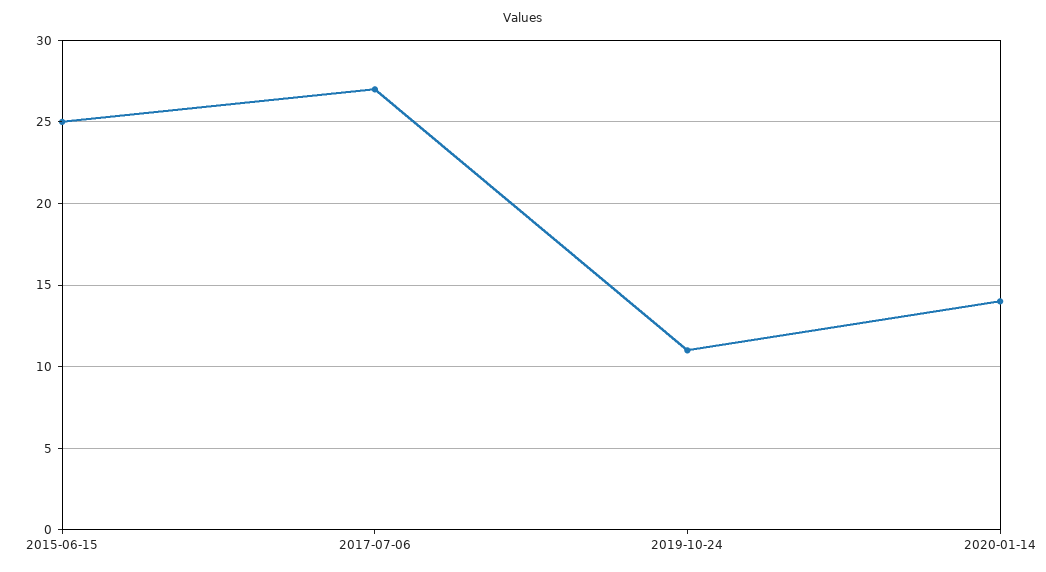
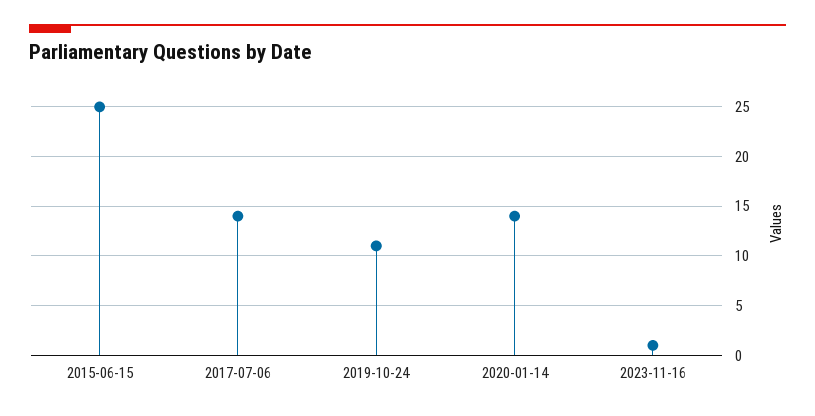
2017-07-06: 27 -> 14
2023-11-16: none -> 1

